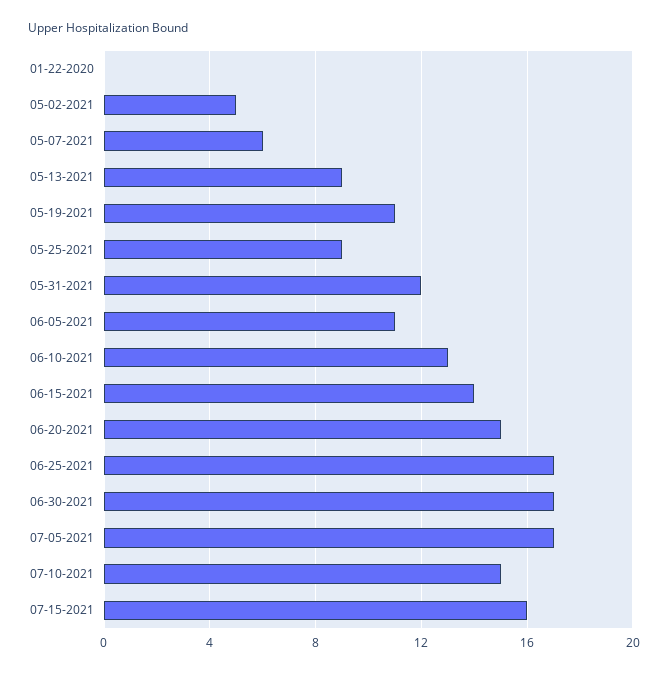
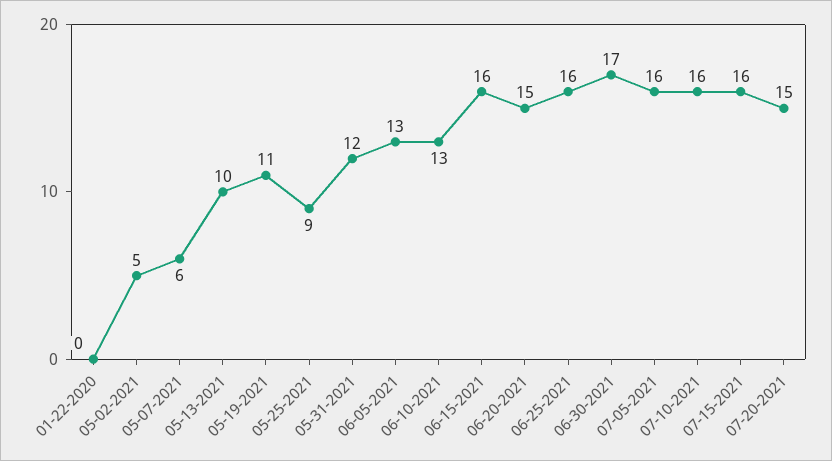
05-13-2021: 9 -> 10
06-05-2021: 11 -> 13
06-15-2021: 14 -> 16
06-25-2021: 17 -> 16
07-05-2021: 17 -> 16
07-10-2021: 15 -> 16
07-20-2021: none -> 15

